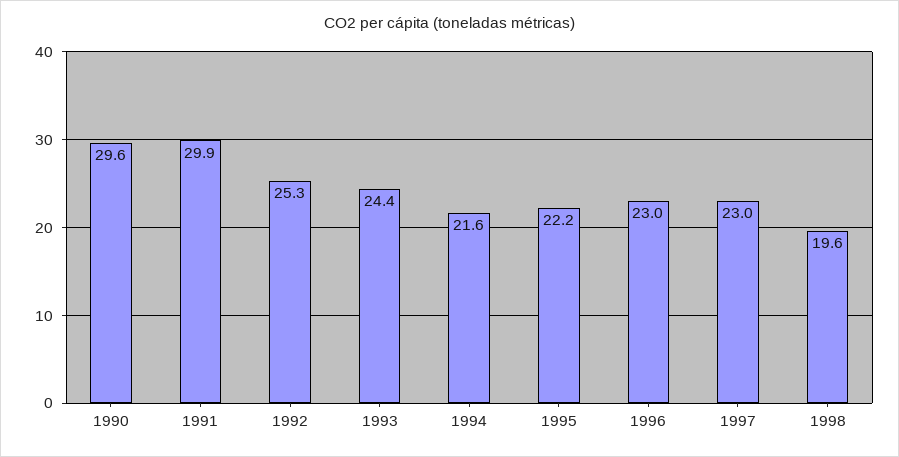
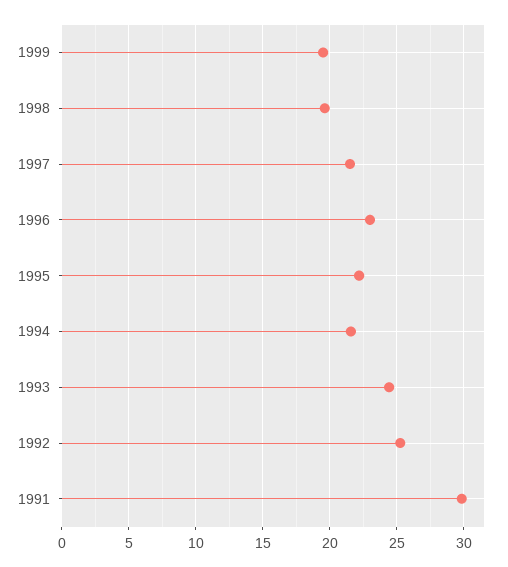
1990: 29.6 -> none
1997: 23 -> 21.5
1999: none -> 19.5

